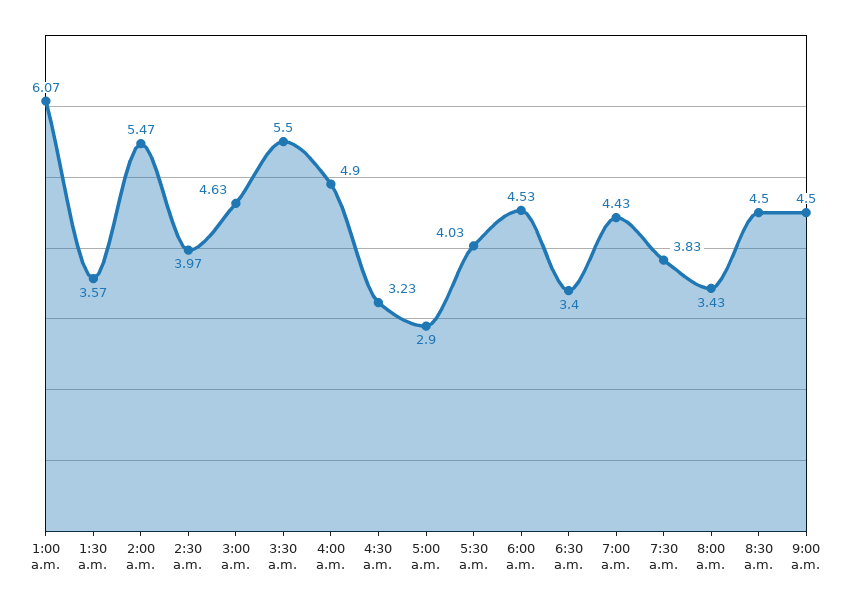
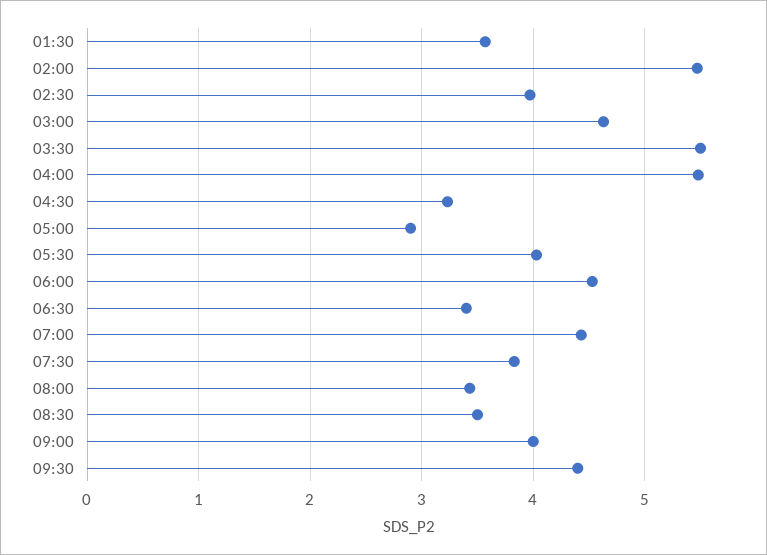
1:00 a.m.: 6.07 -> none
4:00 a.m.: 4.9 -> 5.5
8:30 a.m.: 4.5 -> 3.5
9:00 a.m.: 4.5 -> 4
09:30: none -> 4.4

